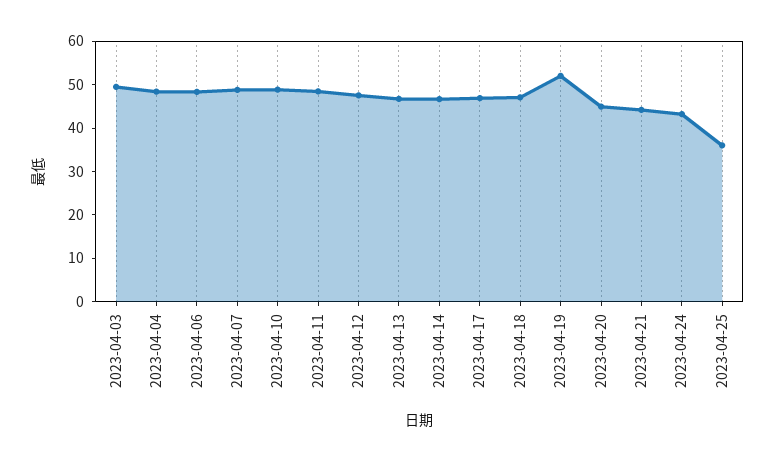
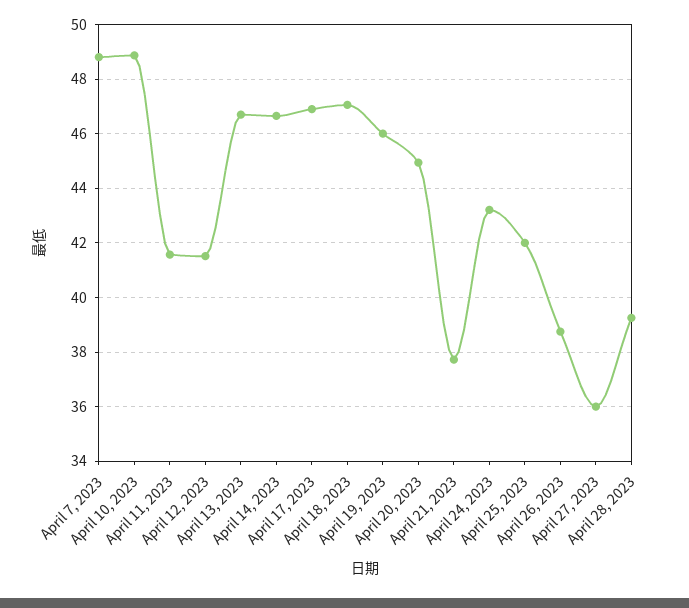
2023-04-03: 50 -> none
2023-04-04: 48 -> none
2023-04-06: 48 -> none
2023-04-11: 48 -> 41.5
2023-04-12: 48 -> 41.5
2023-04-19: 52 -> 46
2023-04-21: 44 -> 37.75
2023-04-25: 36 -> 42
April 26, 2023: none -> 38.75
April 27, 2023: none -> 36
April 28, 2023: none -> 39.25

